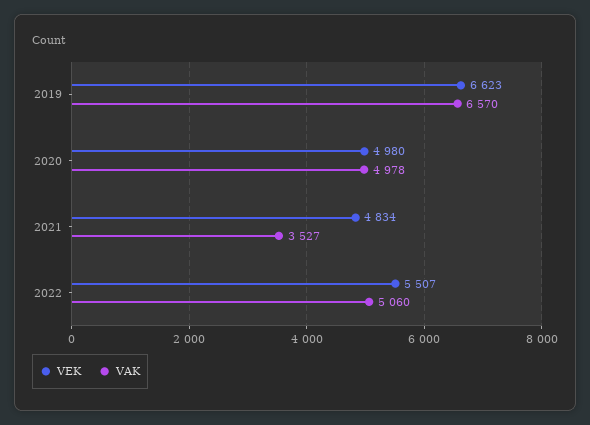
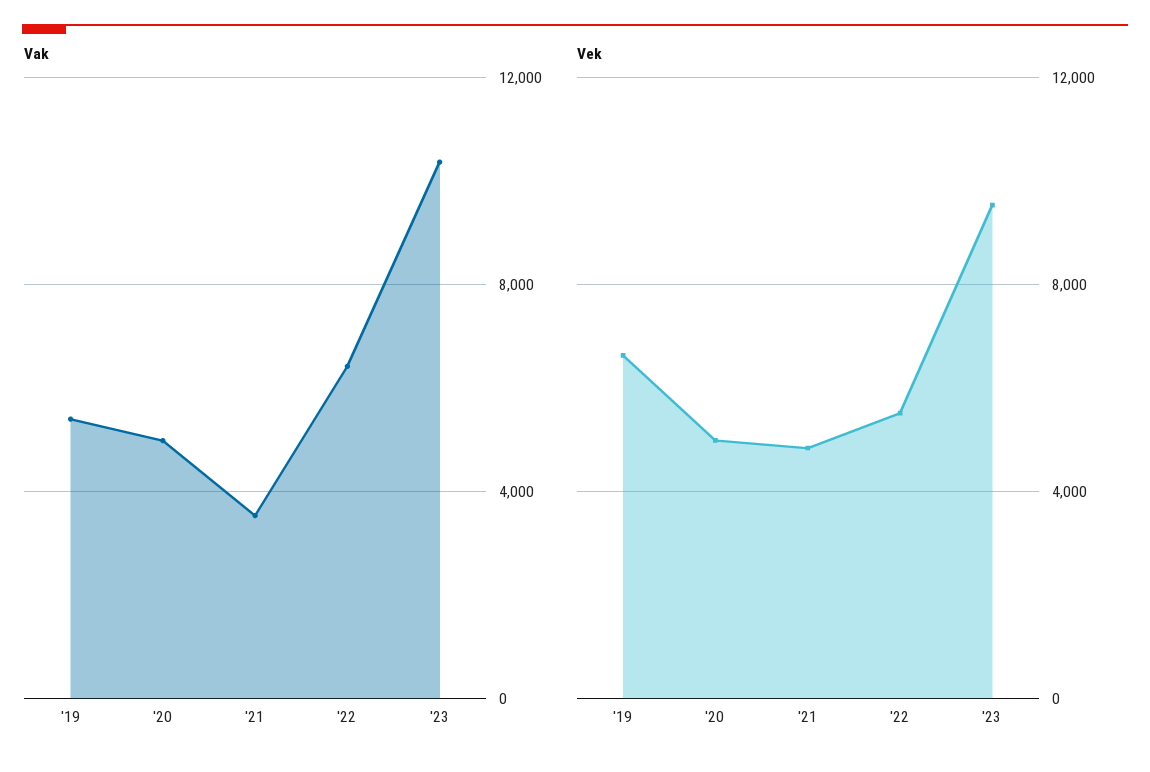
VAK, 2019: 6570 -> 5500
VAK, 2022: 5060 -> 6500
VAK, '23: none -> 10500
VEK, '23: none -> 9500

